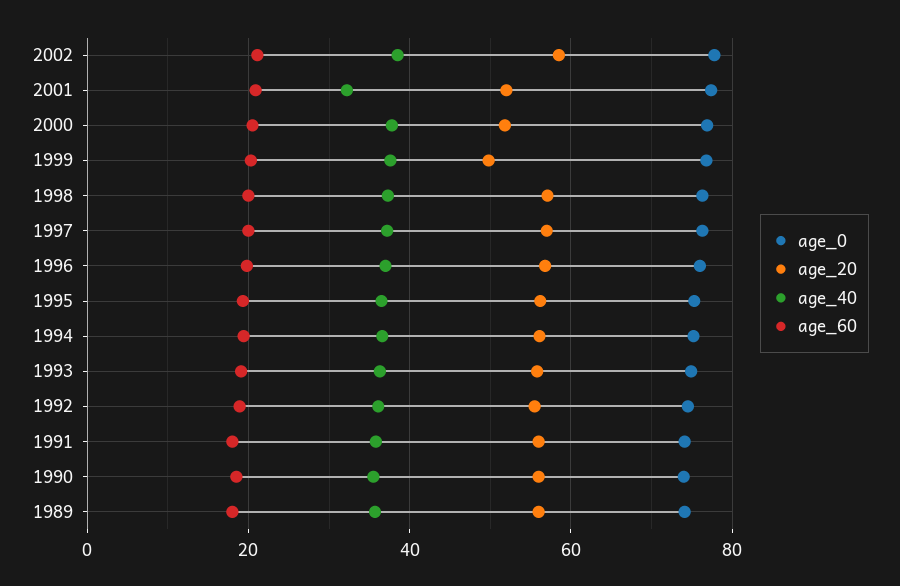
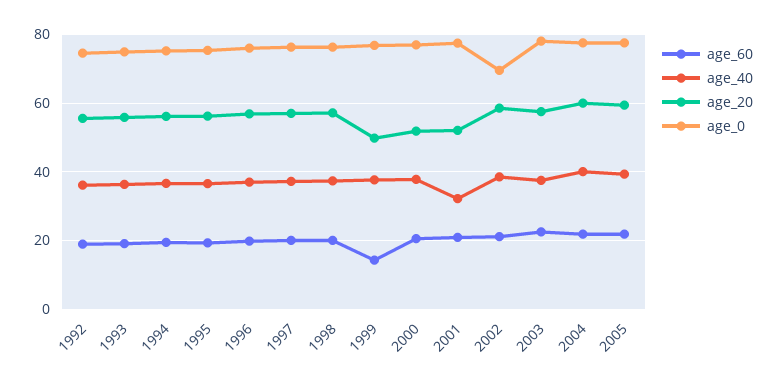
age_0, 2002: 78 -> 70
age_60, 1999: 20 -> 14
age_0, 1991: 74 -> none
age_20, 1991: 56 -> none
age_40, 1991: 36 -> none
age_60, 1991: 18 -> none
age_0, 1990: 74 -> none
age_20, 1990: 56 -> none
age_40, 1990: 36 -> none
age_60, 1990: 18 -> none
age_0, 1989: 74 -> none
age_20, 1989: 56 -> none
age_40, 1989: 36 -> none
age_60, 1989: 18 -> none
age_60, 2003: none -> 22
age_40, 2003: none -> 38
age_20, 2003: none -> 58
age_0, 2003: none -> 78
age_60, 2004: none -> 22
age_40, 2004: none -> 40
age_20, 2004: none -> 60
age_0, 2004: none -> 78
age_60, 2005: none -> 22
age_40, 2005: none -> 40
age_20, 2005: none -> 60
age_0, 2005: none -> 78

